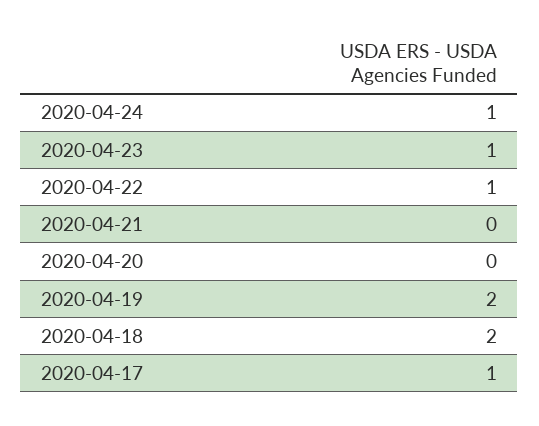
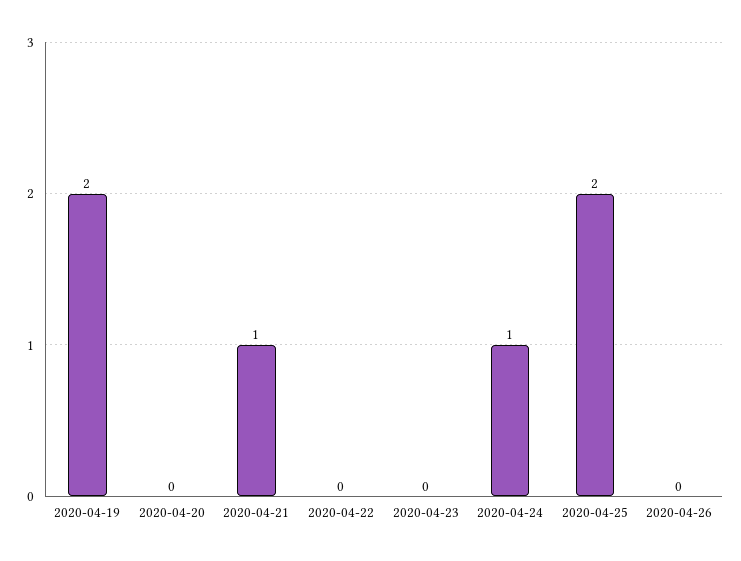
2020-04-23: 1 -> 0
2020-04-22: 1 -> 0
2020-04-21: 0 -> 1
2020-04-18: 2 -> none
2020-04-17: 1 -> none
2020-04-25: none -> 2
2020-04-26: none -> 0

